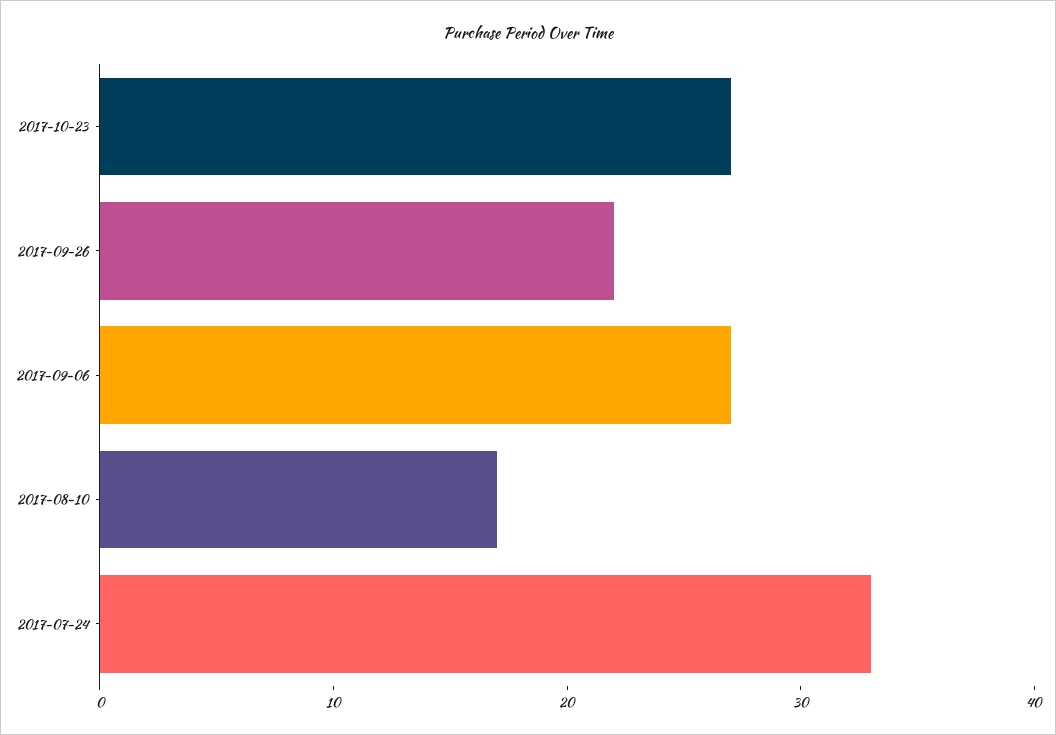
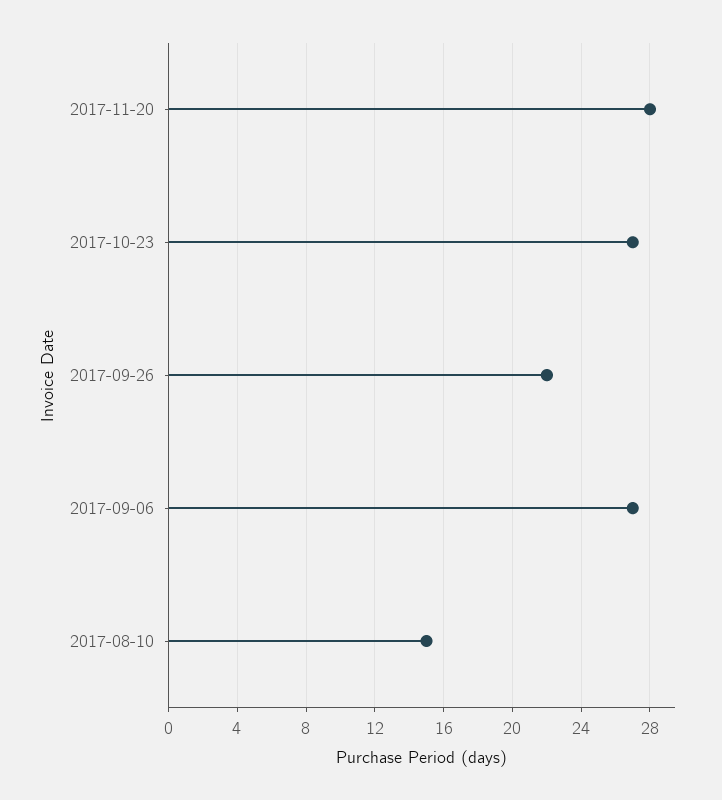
2017-08-10: 17 -> 15
2017-07-24: 33 -> none
2017-11-20: none -> 28

